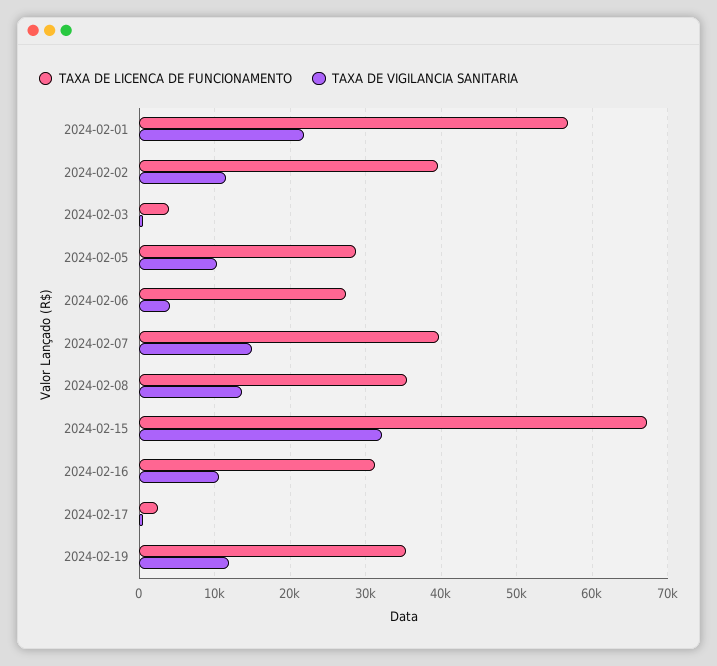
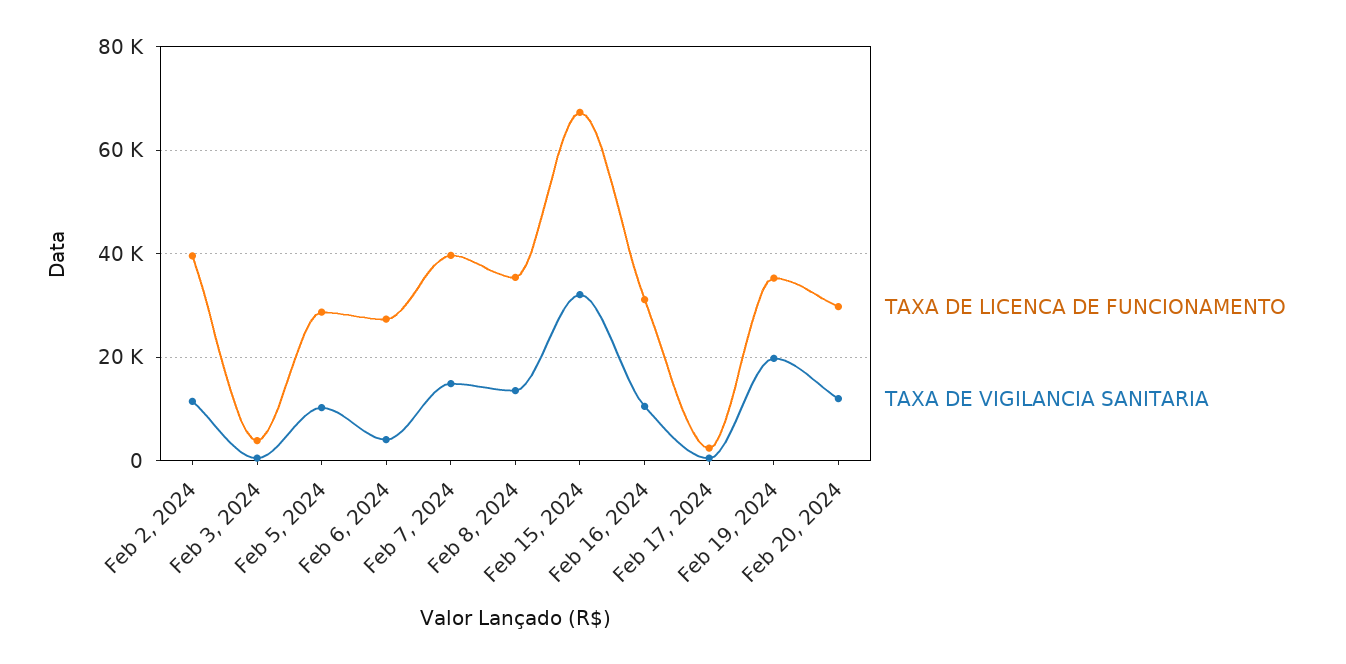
TAXA DE LICENCA DE FUNCIONAMENTO, 2024-02-01: 57000 -> none
TAXA DE VIGILANCIA SANITARIA, 2024-02-01: 22000 -> none
TAXA DE VIGILANCIA SANITARIA, 2024-02-19: 12000 -> 20000
TAXA DE LICENCA DE FUNCIONAMENTO, Feb 20, 2024: none -> 30000
TAXA DE VIGILANCIA SANITARIA, Feb 20, 2024: none -> 12000

